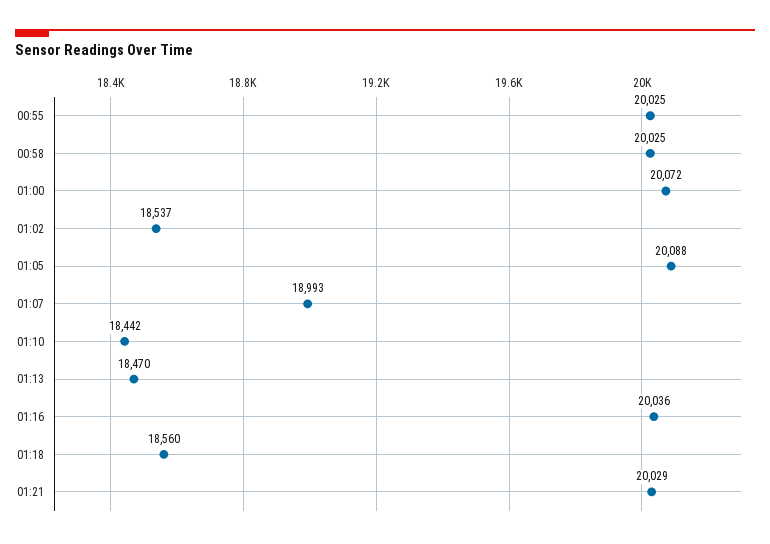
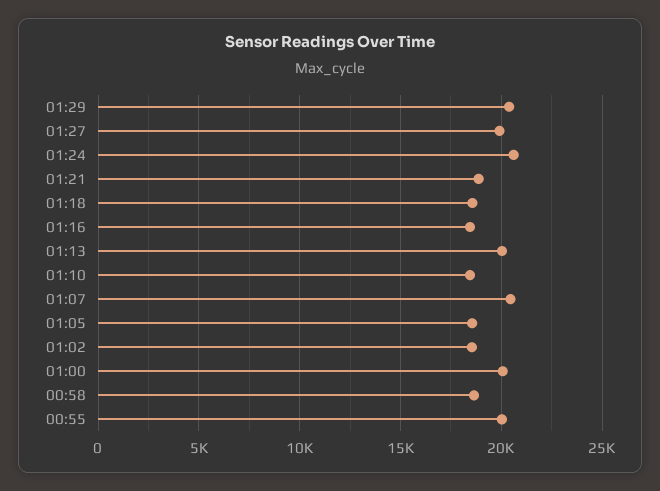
00:58: 20025 -> 18500
01:05: 20088 -> 18500
01:07: 18993 -> 20500
01:13: 18470 -> 20000
01:16: 20036 -> 18500
01:21: 20029 -> 19000
01:29: none -> 20500
01:27: none -> 20000
01:24: none -> 20500

